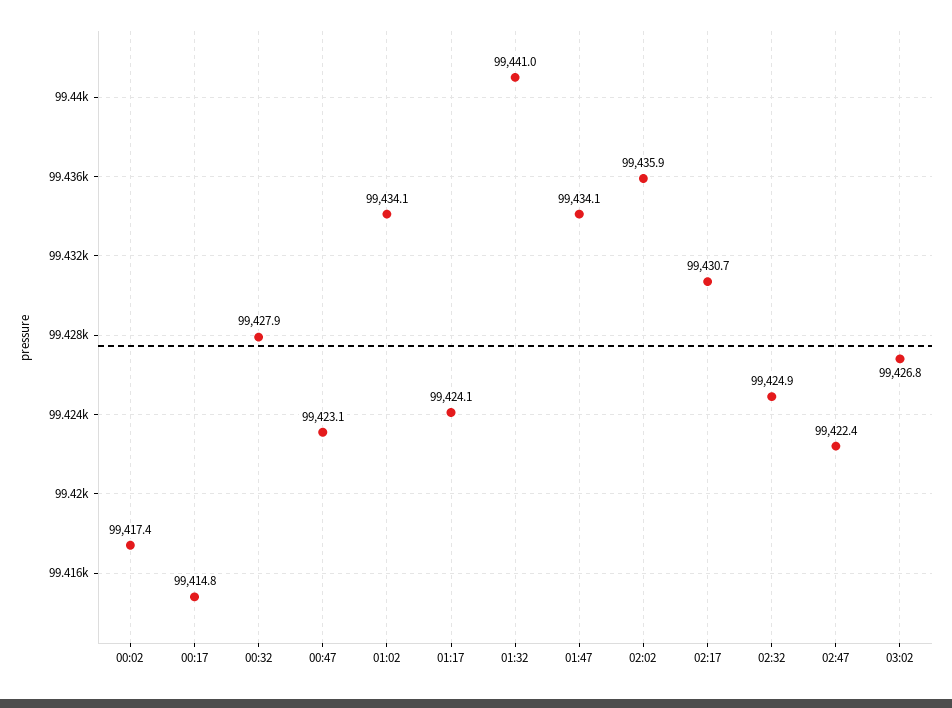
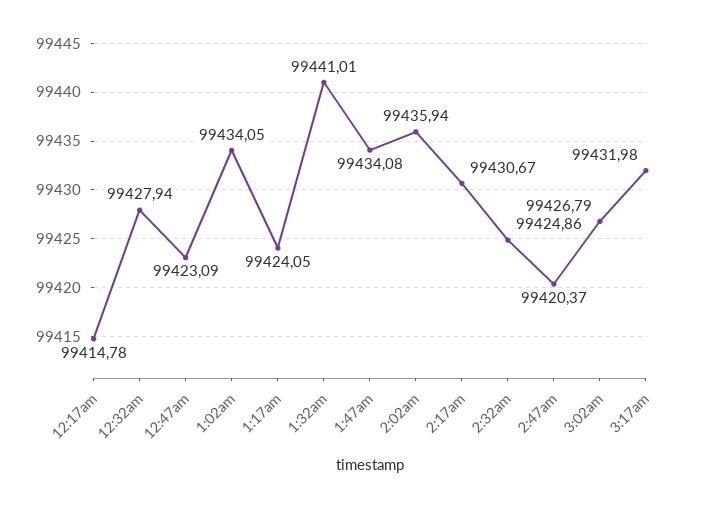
00:02: 99417.4 -> none
02:47: 99422.4 -> 99420.37
3:17am: none -> 99431.98

